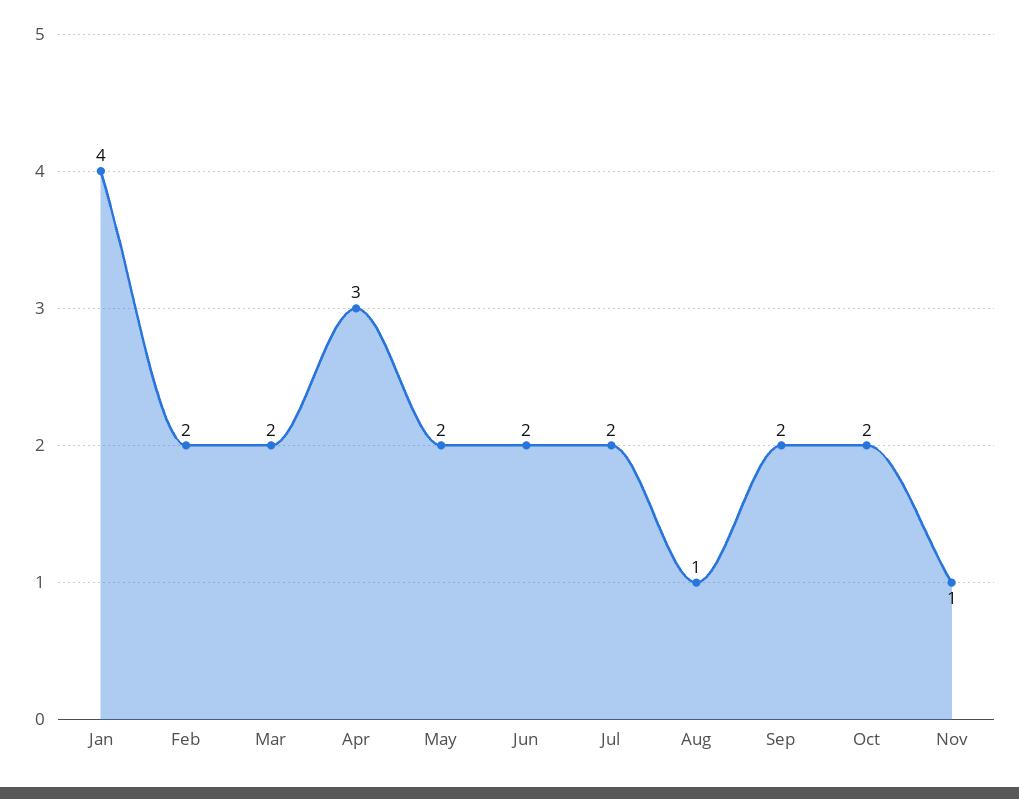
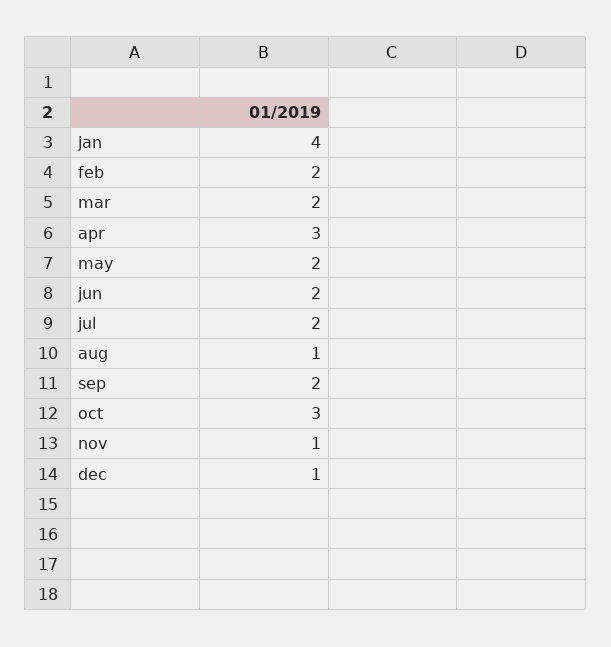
Oct: 2 -> 3
dec: none -> 1

